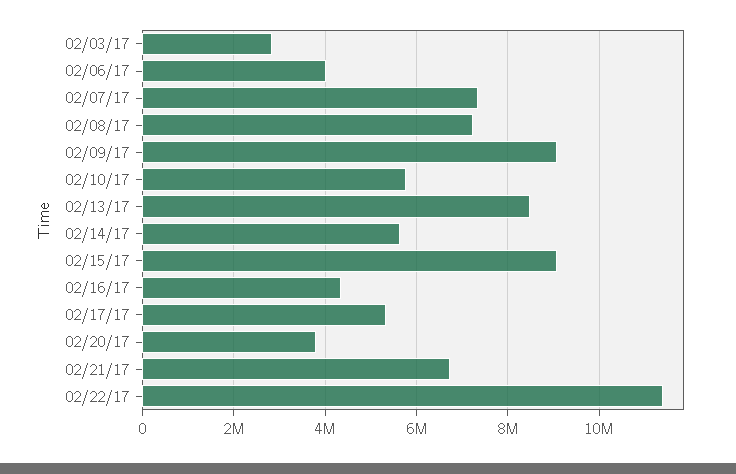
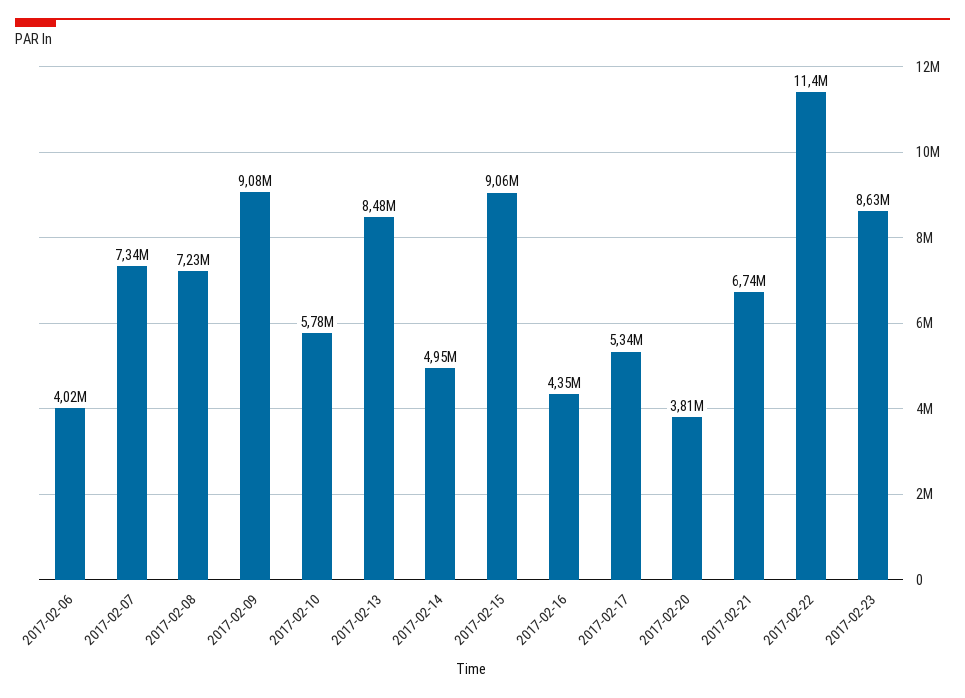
02/03/17: 2800000 -> none
02/14/17: 5600000 -> 4950000
2017-02-23: none -> 8630000

